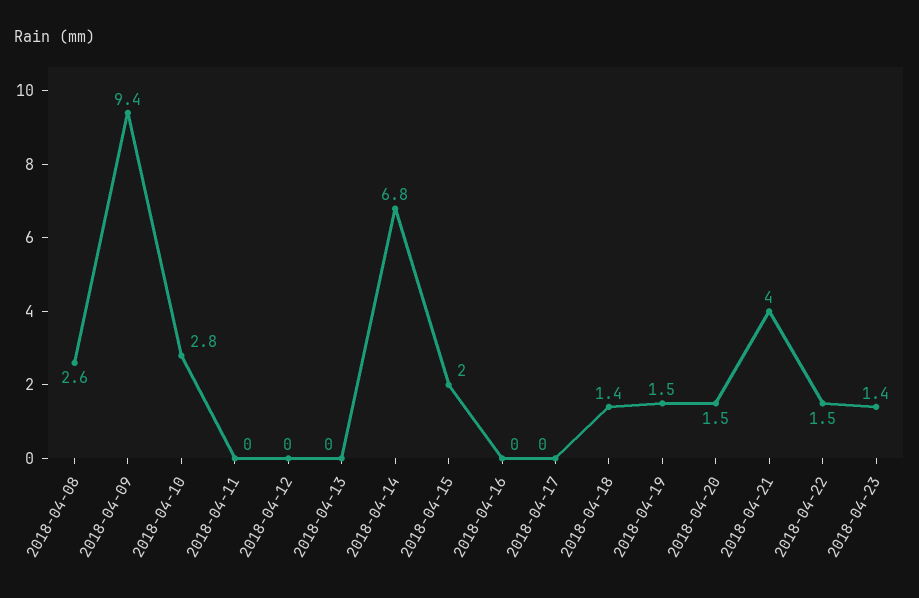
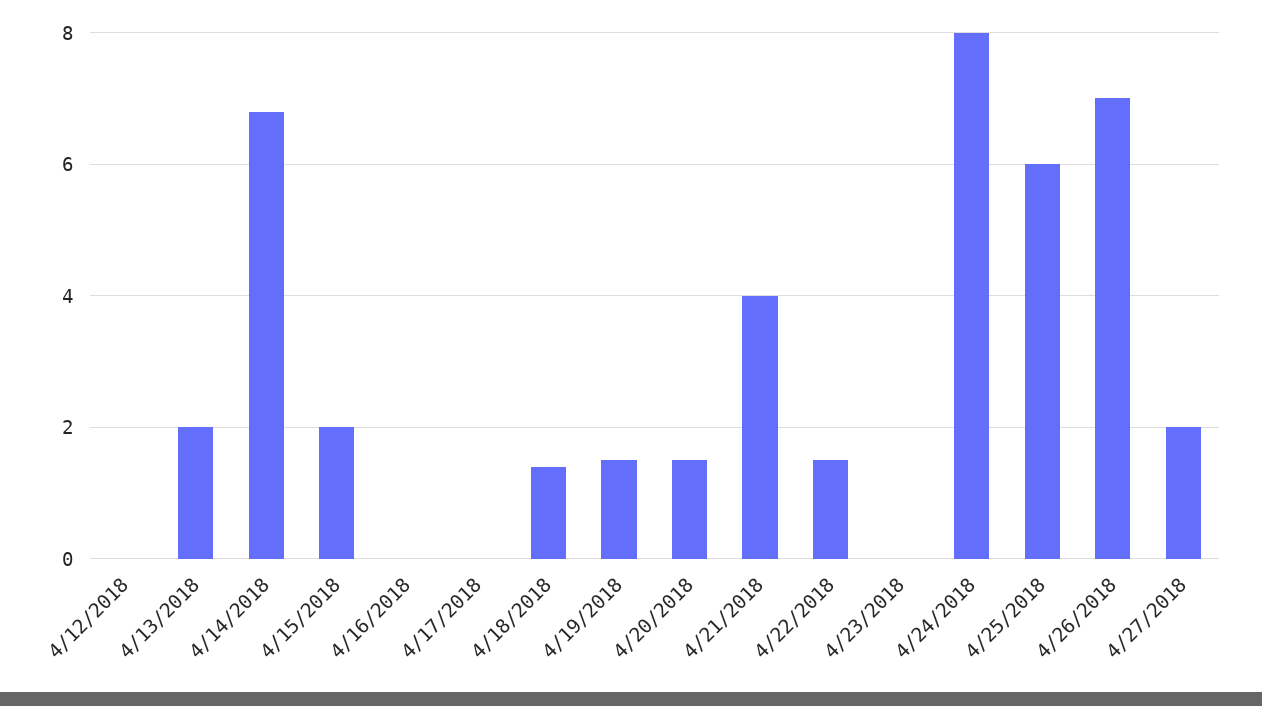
2018-04-08: 2.6 -> none
2018-04-09: 9.4 -> none
2018-04-10: 2.8 -> none
2018-04-11: 0 -> none
2018-04-13: 0 -> 2
2018-04-23: 1.4 -> 0
4/24/2018: none -> 8
4/25/2018: none -> 6
4/26/2018: none -> 7
4/27/2018: none -> 2

